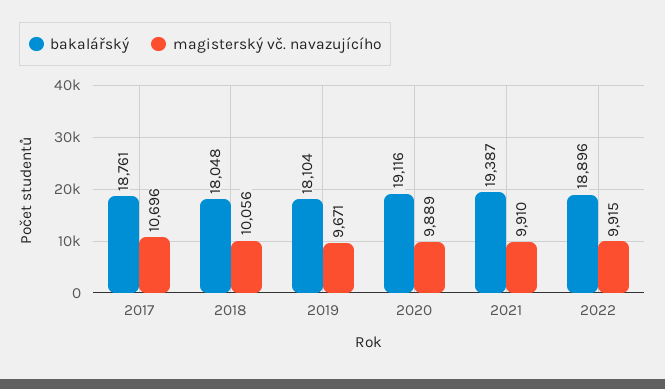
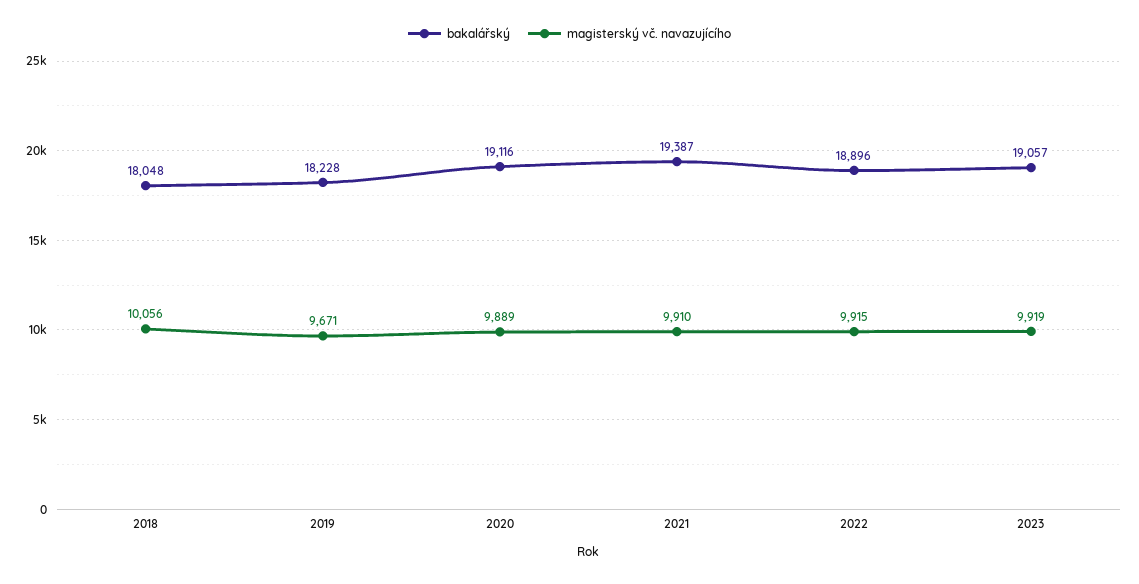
bakalářský, 2017: 18761 -> none
magisterský vč. navazujícího, 2017: 10696 -> none
bakalářský, 2019: 18104 -> 18228
bakalářský, 2023: none -> 19057
magisterský vč. navazujícího, 2023: none -> 9919

